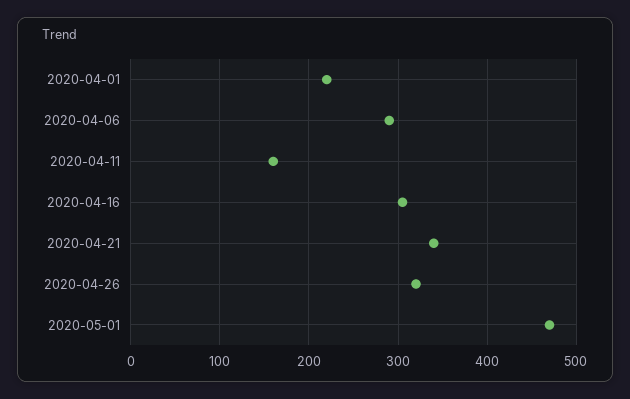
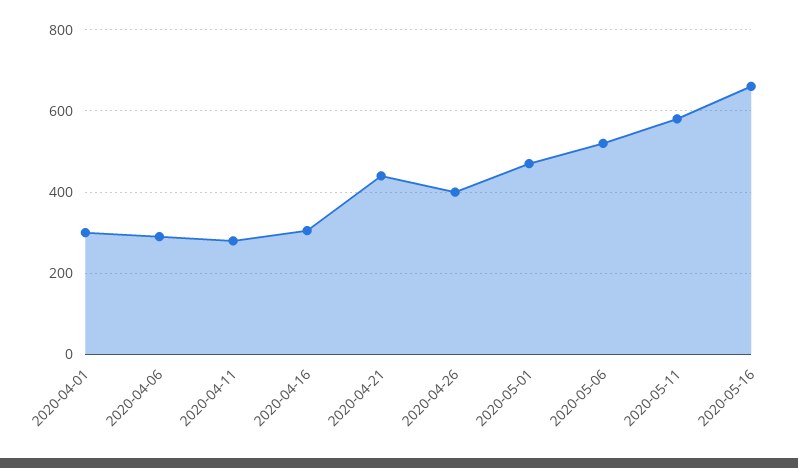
2020-04-01: 220 -> 300
2020-04-11: 160 -> 280
2020-04-21: 340 -> 440
2020-04-26: 320 -> 400
2020-05-06: none -> 520
2020-05-11: none -> 580
2020-05-16: none -> 660

